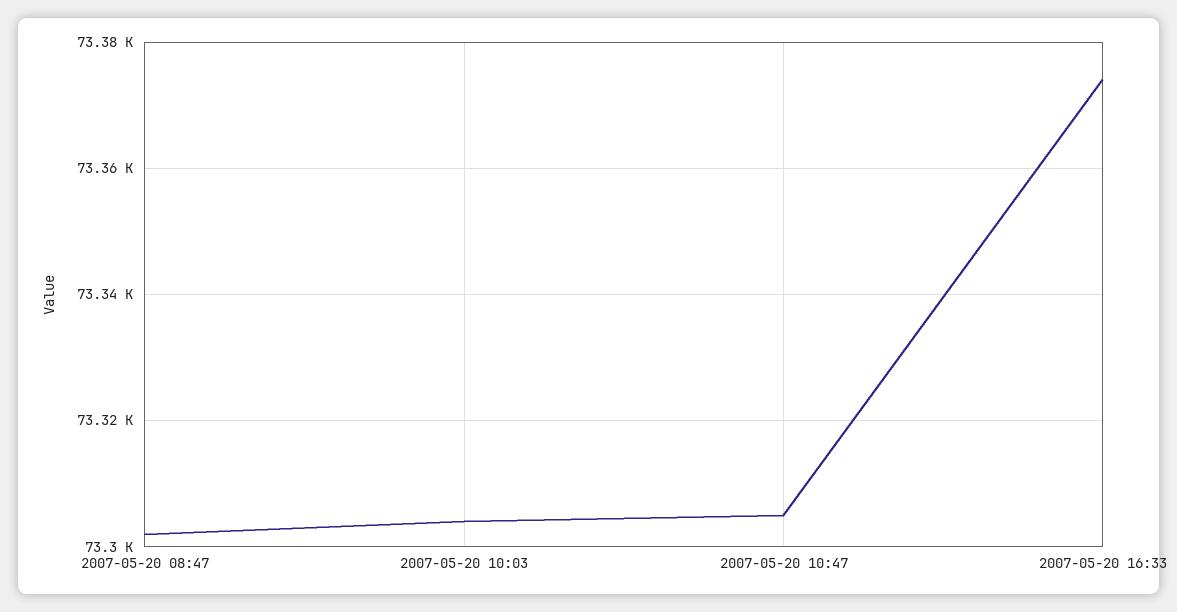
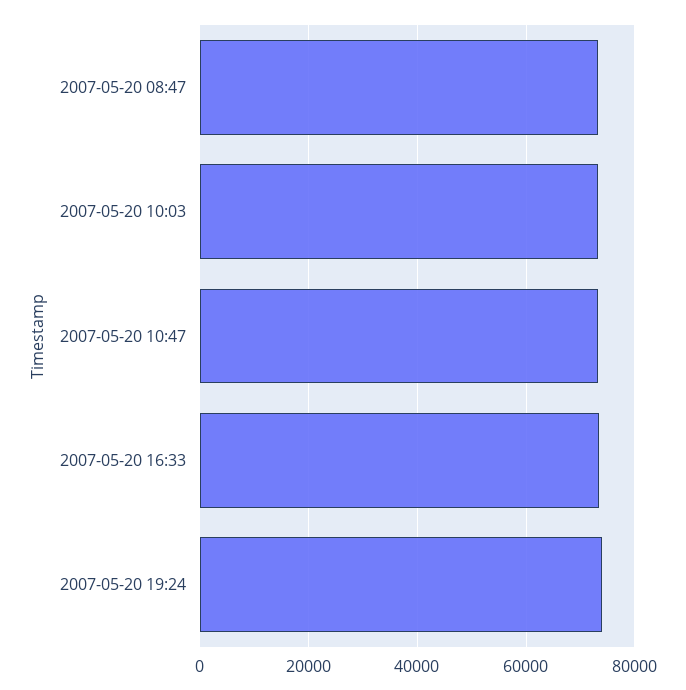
2007-05-20 19:24: none -> 74000

